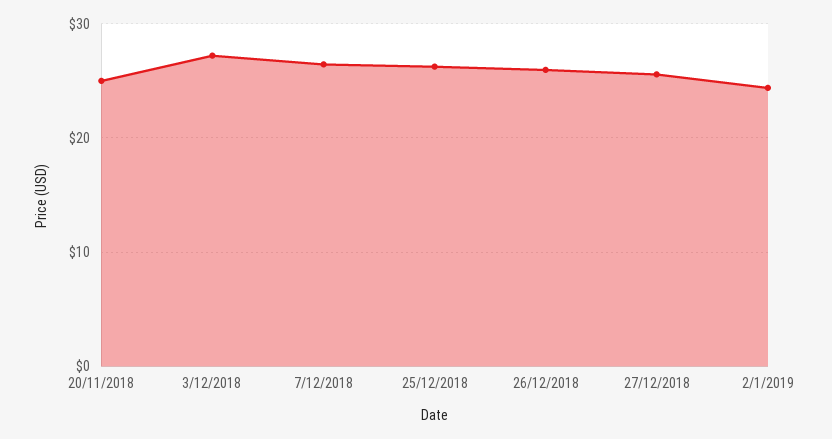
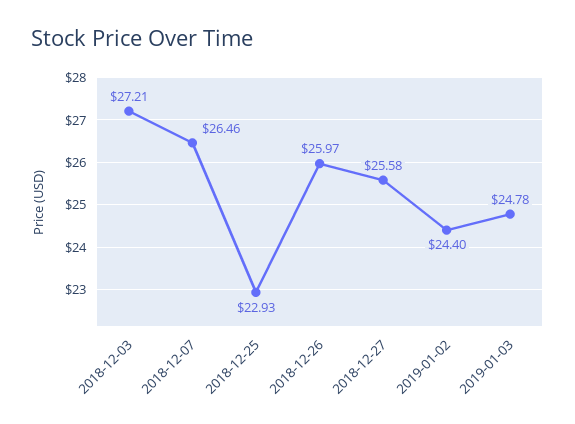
20/11/2018: 25 -> none
25/12/2018: 26 -> 22.93
2019-01-03: none -> 24.78

